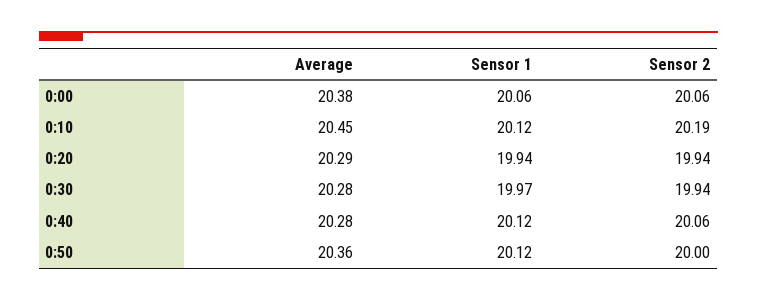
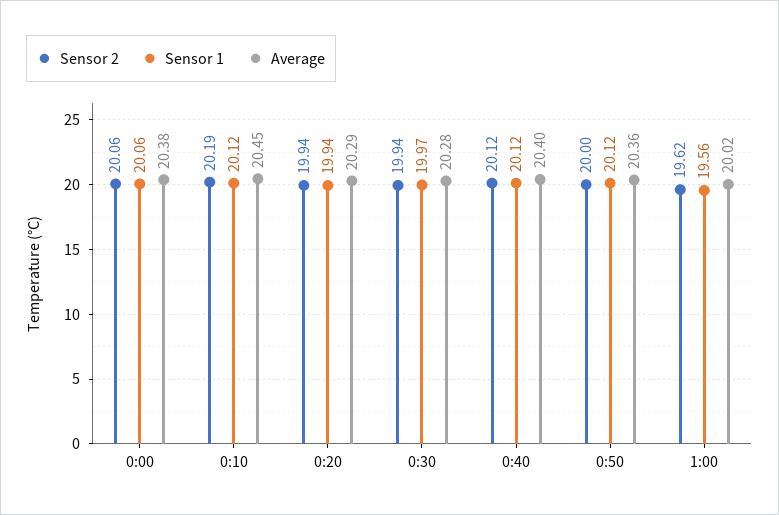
Average, 0:40: 20.28 -> 20.4
Sensor 2, 0:40: 20.06 -> 20.12
Sensor 2, 1:00: none -> 19.62
Sensor 1, 1:00: none -> 19.56
Average, 1:00: none -> 20.02

